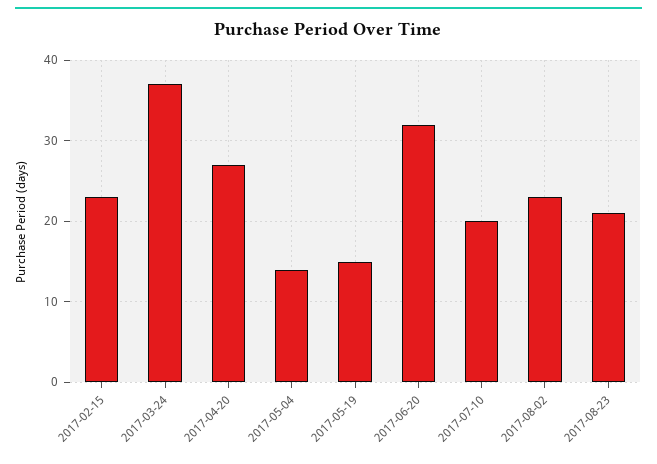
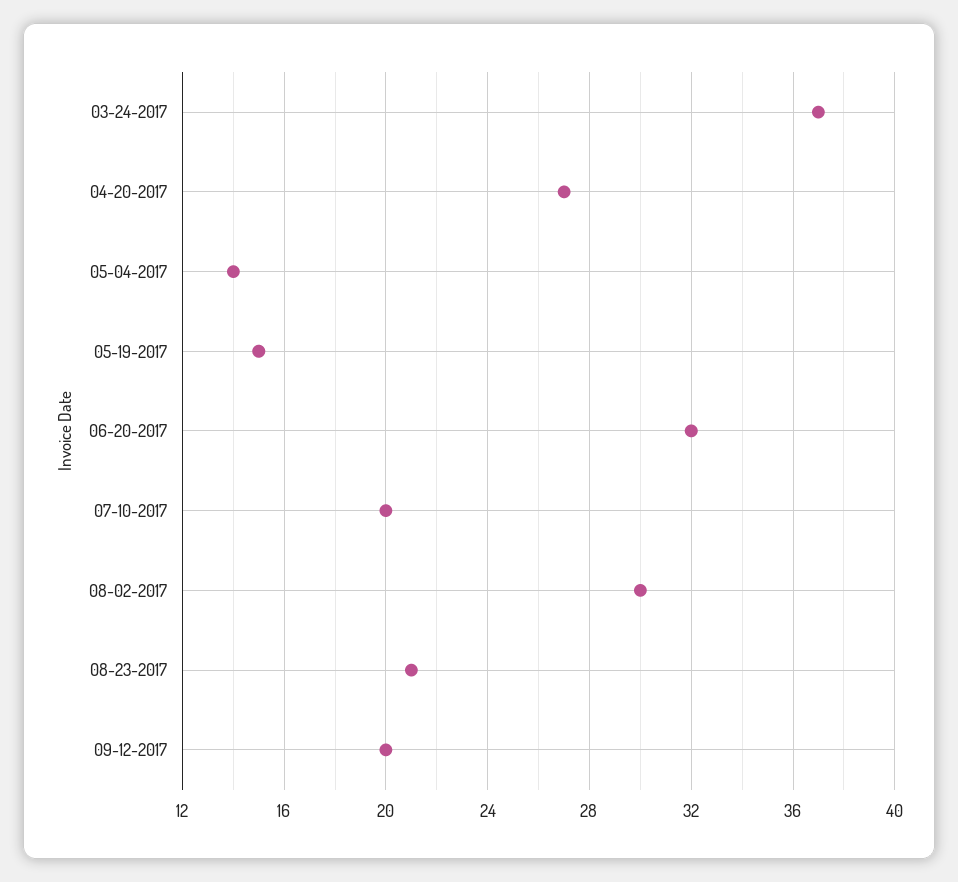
2017-02-15: 23 -> none
2017-08-02: 23 -> 30
09-12-2017: none -> 20

